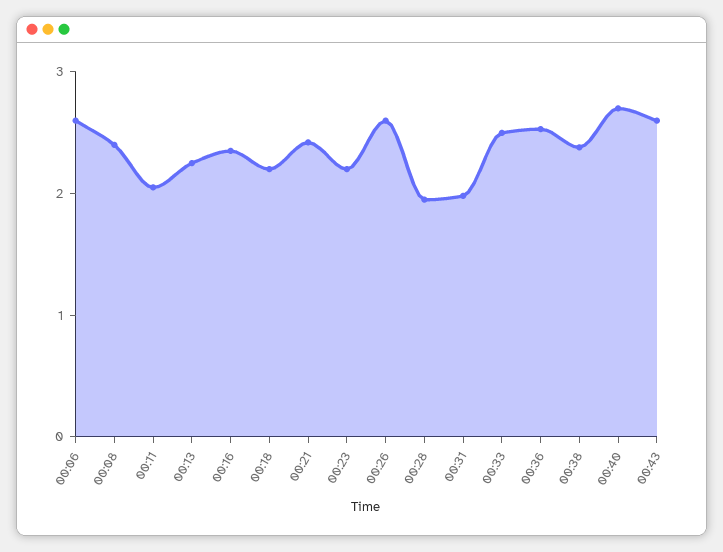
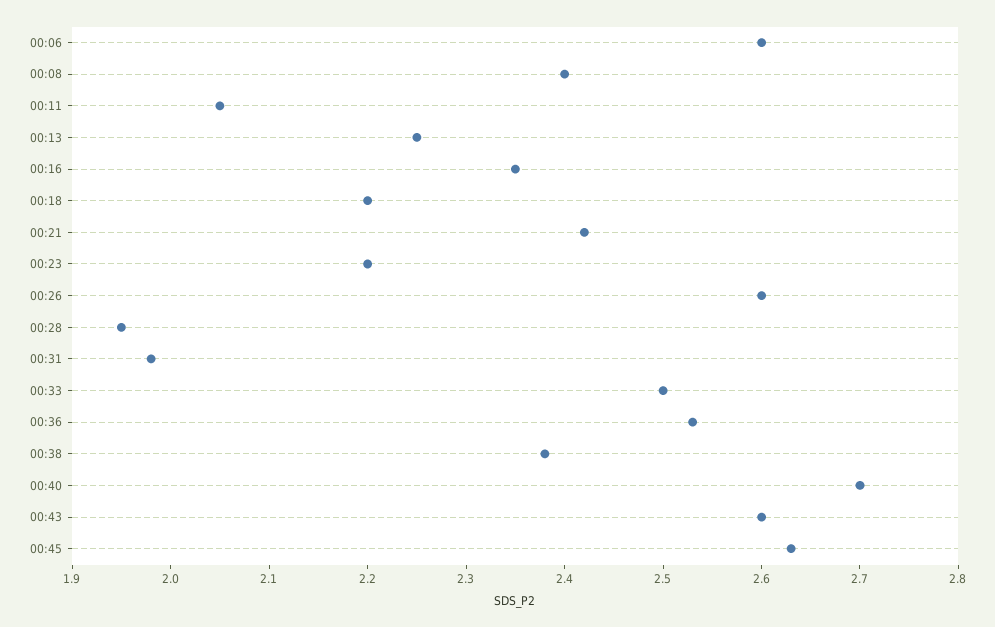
00:45: none -> 2.63

